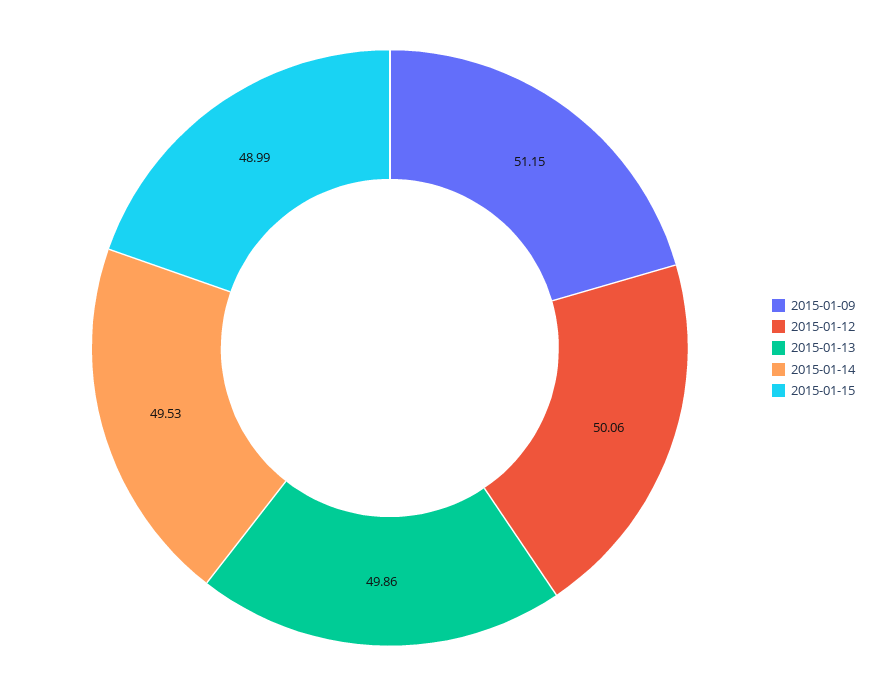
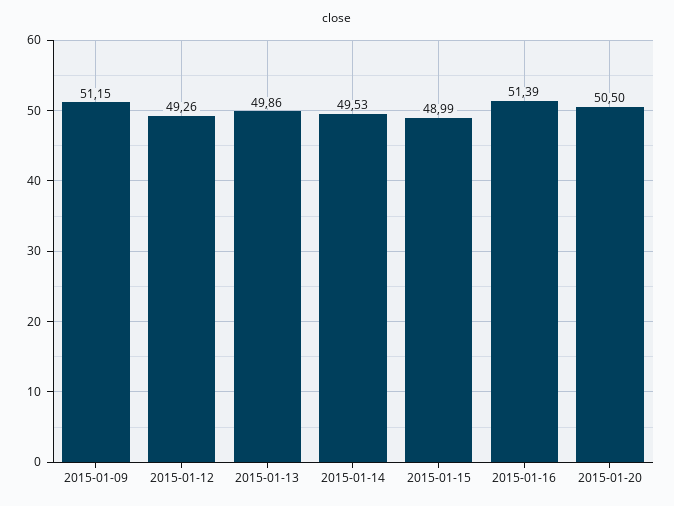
2015-01-12: 50.06 -> 49.26
2015-01-16: none -> 51.39
2015-01-20: none -> 50.5

